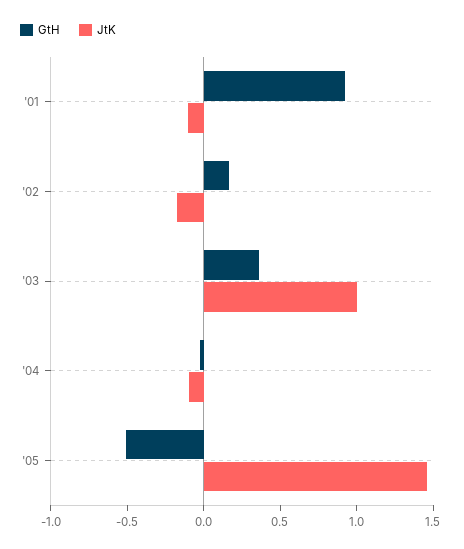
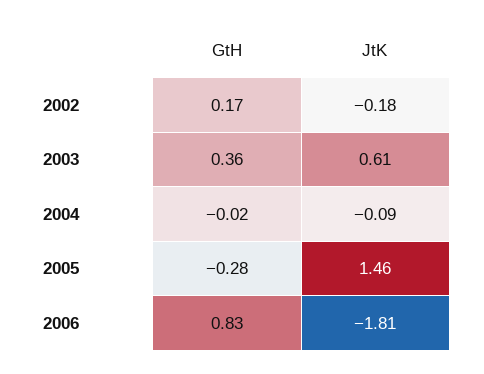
GtH, '01: 0.9 -> none
JtK, '01: -0.1 -> none
JtK, '03: 1 -> 0.61
GtH, '05: -0.5 -> -0.28
GtH, 2006: none -> 0.83
JtK, 2006: none -> -1.81

